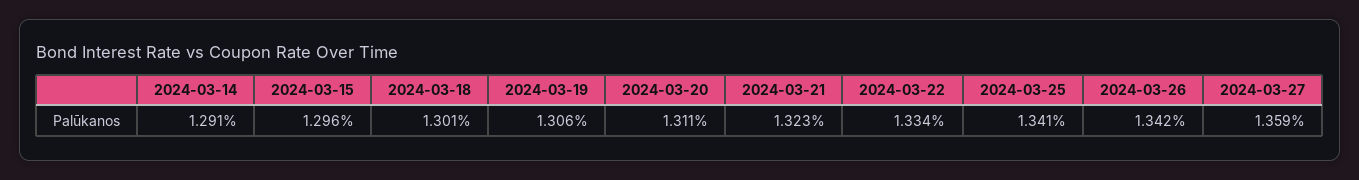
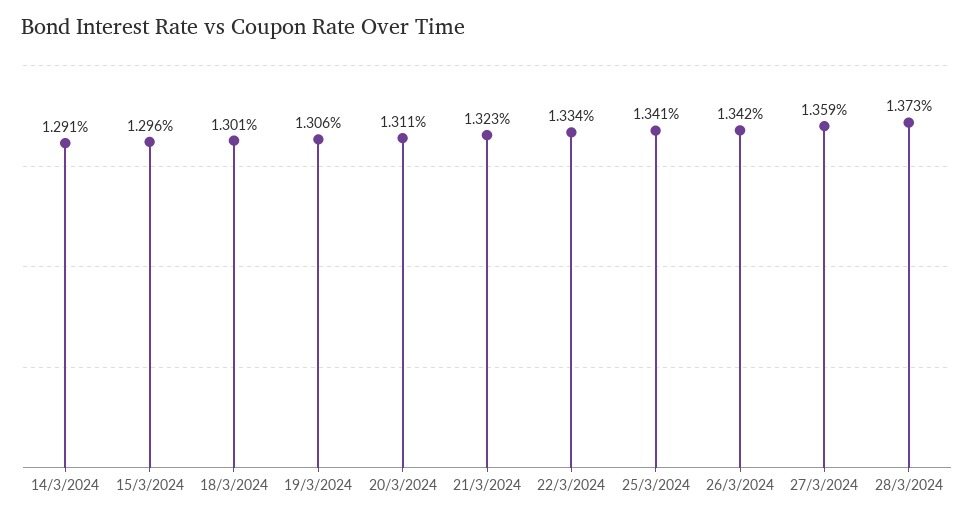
28/3/2024: none -> 1.373

